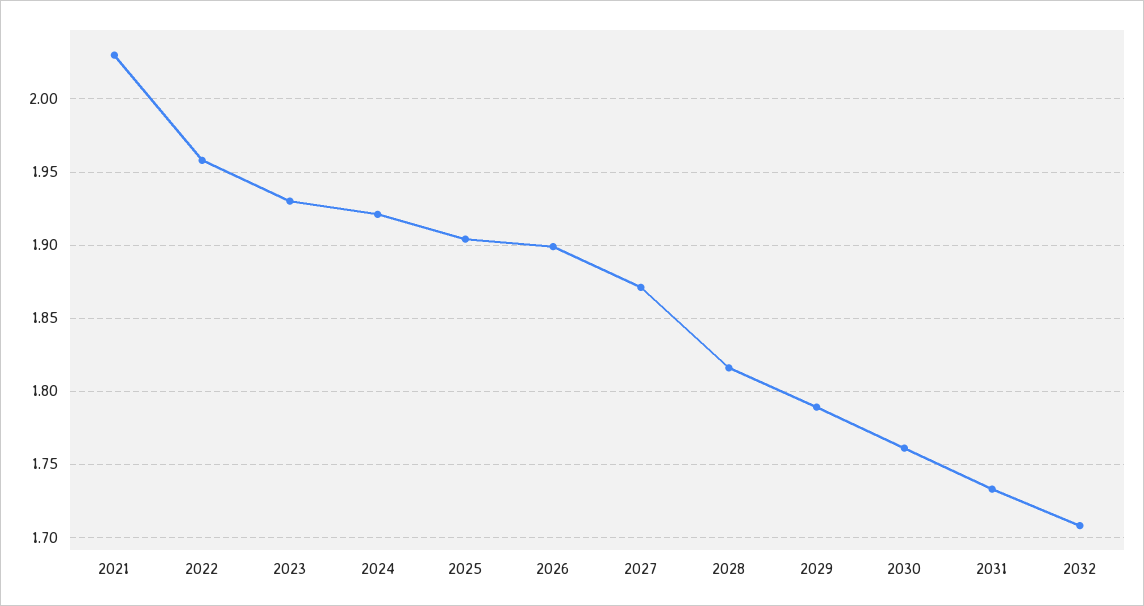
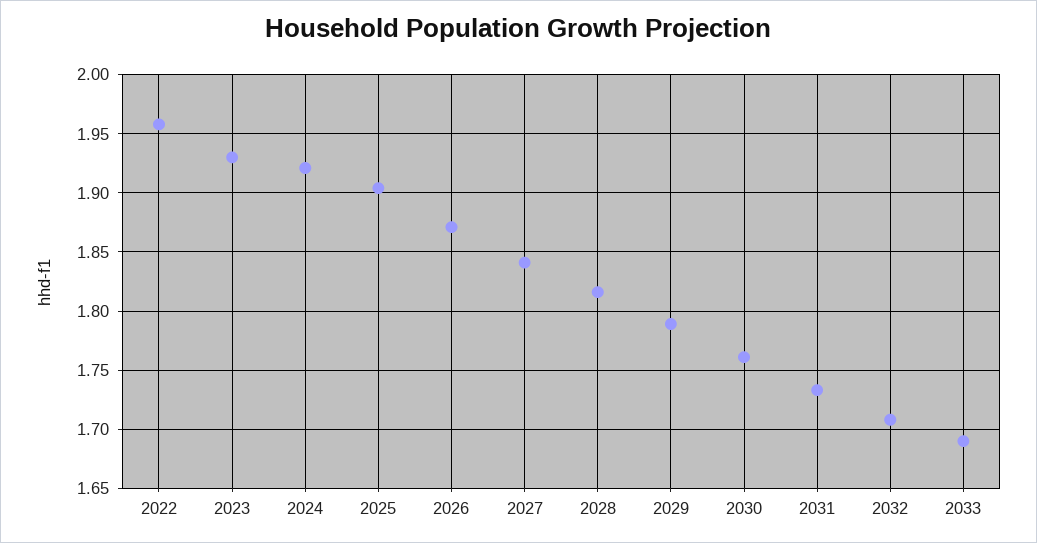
2021: 2.03 -> none
2026: 1.9 -> 1.87
2027: 1.87 -> 1.84
2033: none -> 1.69

